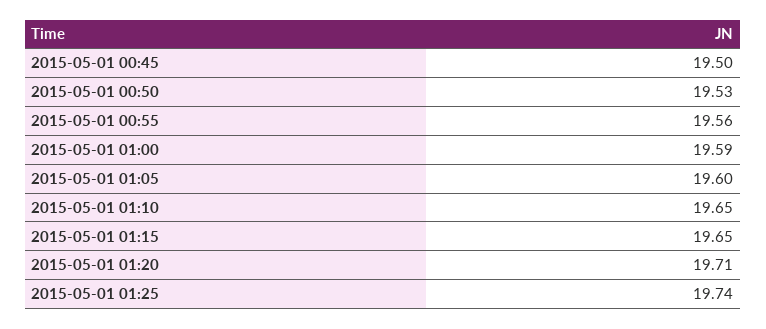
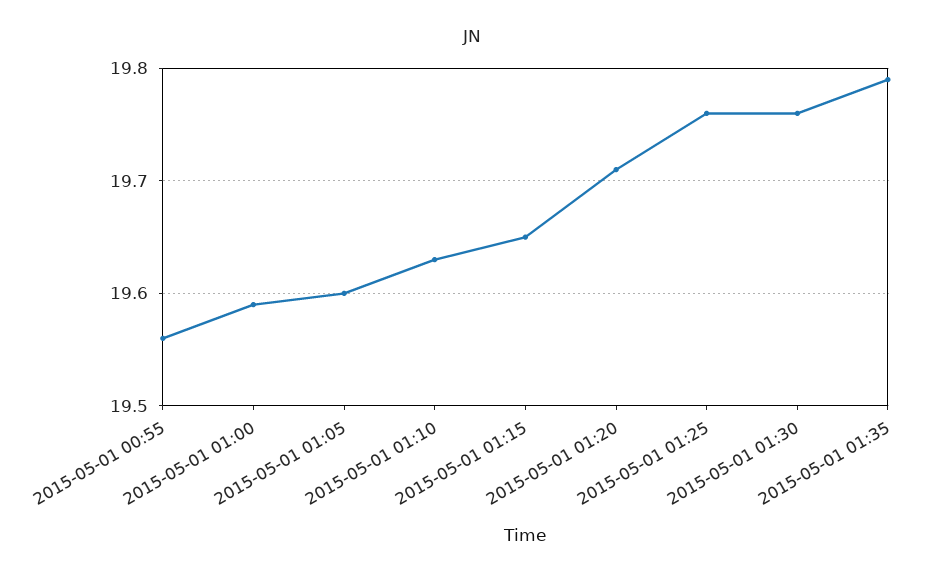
2015-05-01 00:45: 19.5 -> none
2015-05-01 00:50: 19.53 -> none
2015-05-01 01:10: 19.65 -> 19.63
2015-05-01 01:25: 19.74 -> 19.76
2015-05-01 01:30: none -> 19.76
2015-05-01 01:35: none -> 19.79

